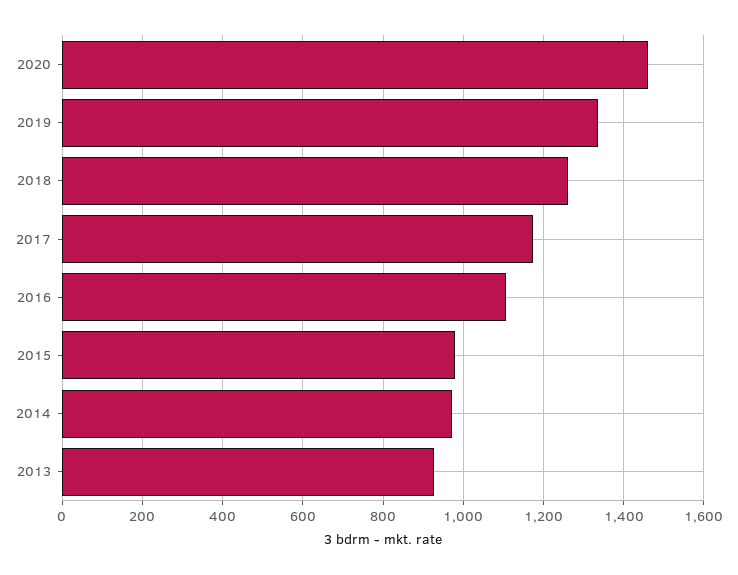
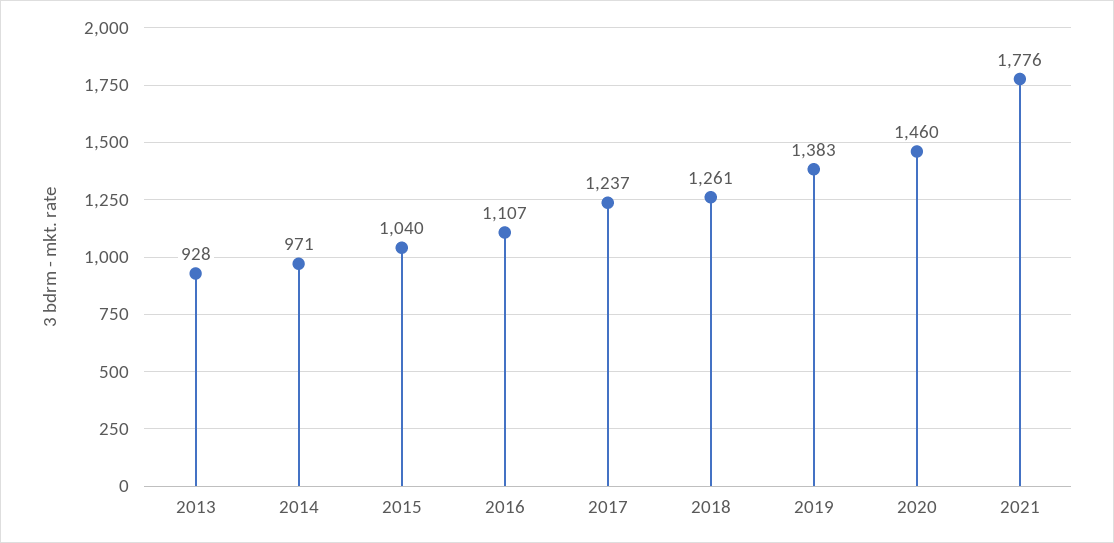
2019: 1340 -> 1383
2017: 1180 -> 1237
2015: 980 -> 1040
2021: none -> 1776

